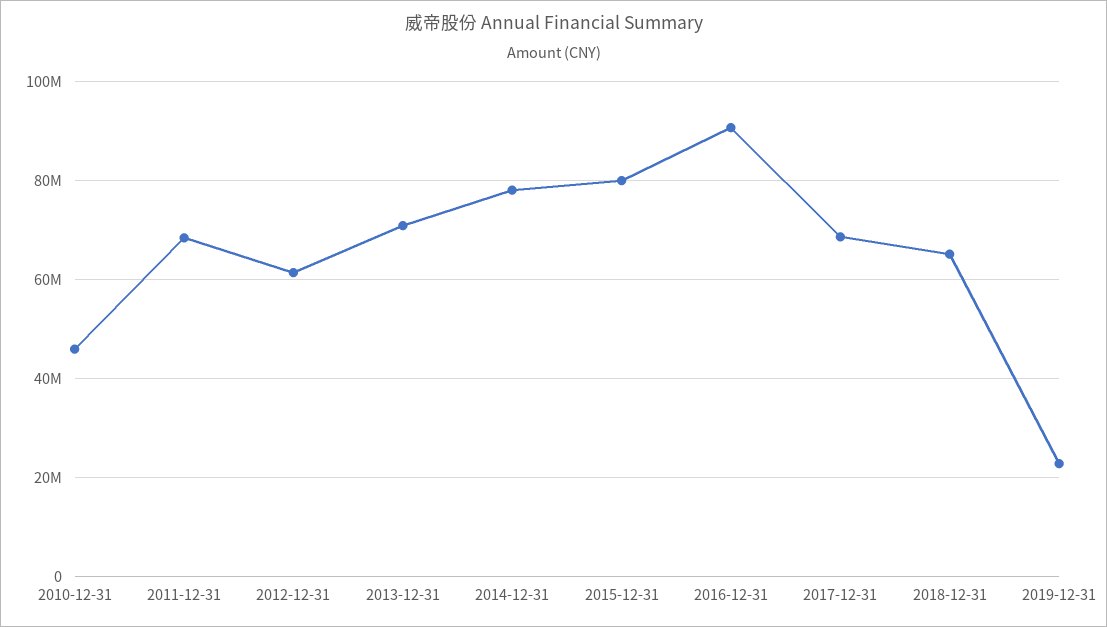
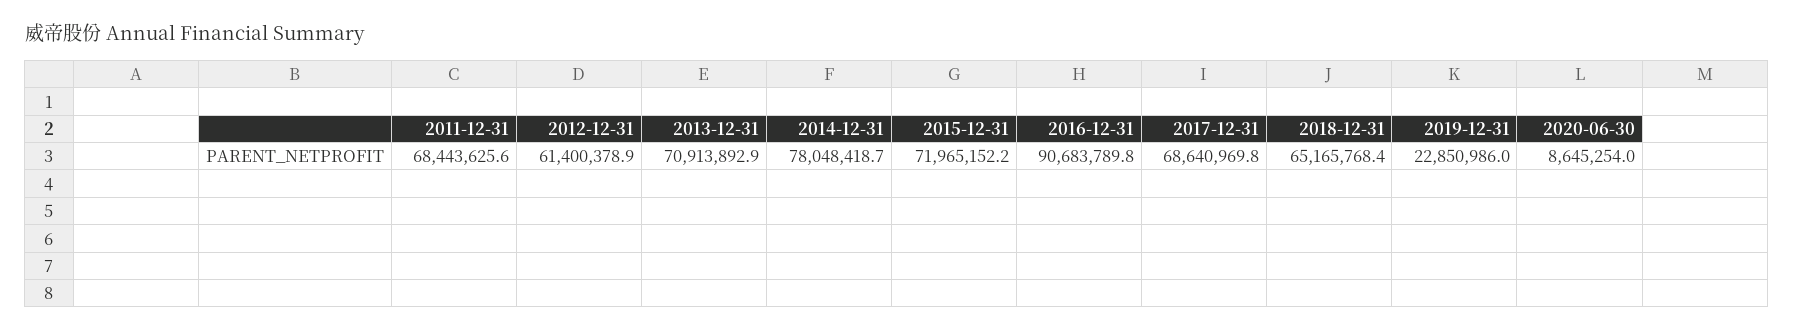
2010-12-31: 46000000 -> none
2015-12-31: 80000000 -> 71965152.2
2020-06-30: none -> 8645254

